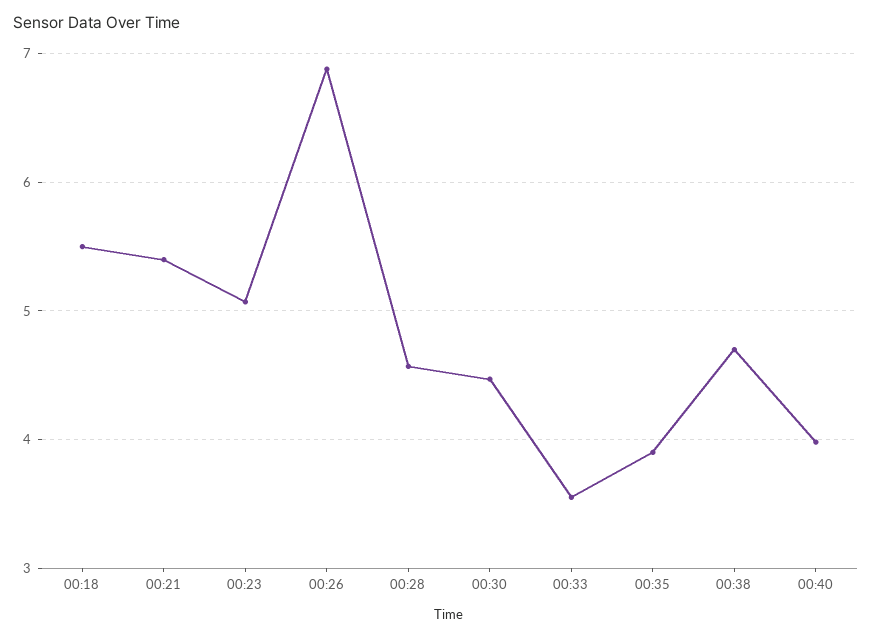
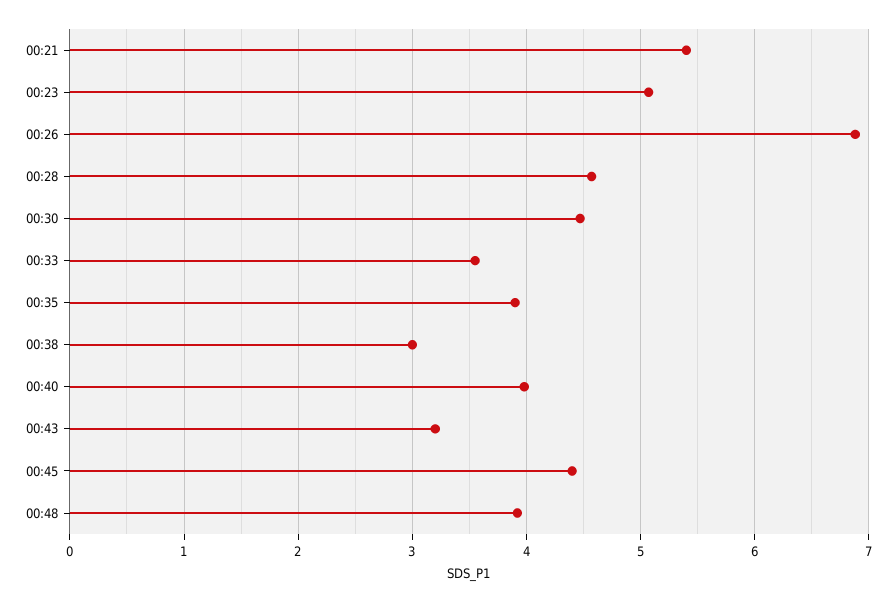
00:18: 5.5 -> none
00:38: 4.7 -> 3
00:43: none -> 3.2
00:45: none -> 4.4
00:48: none -> 3.9

